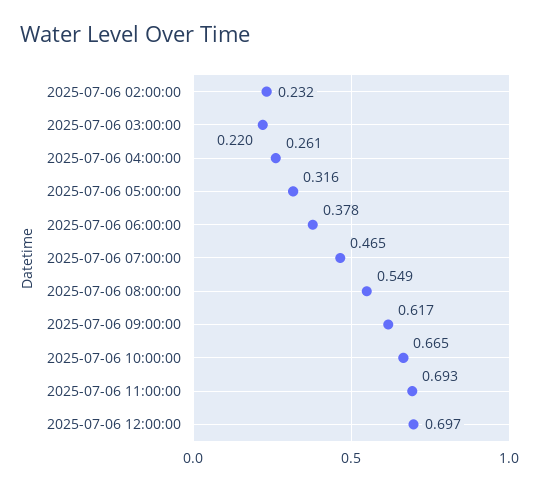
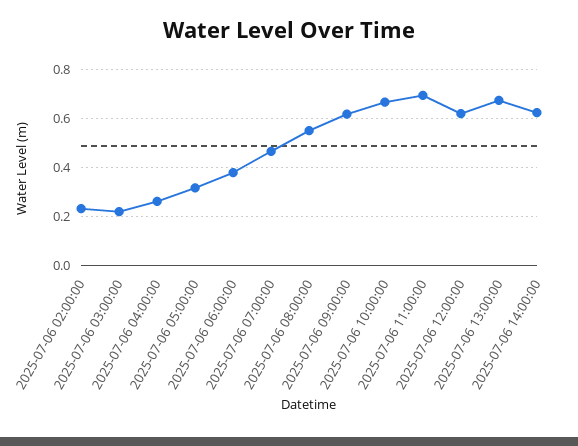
2025-07-06 12:00:00: 0.697 -> 0.625
2025-07-06 13:00:00: none -> 0.675
2025-07-06 14:00:00: none -> 0.625

